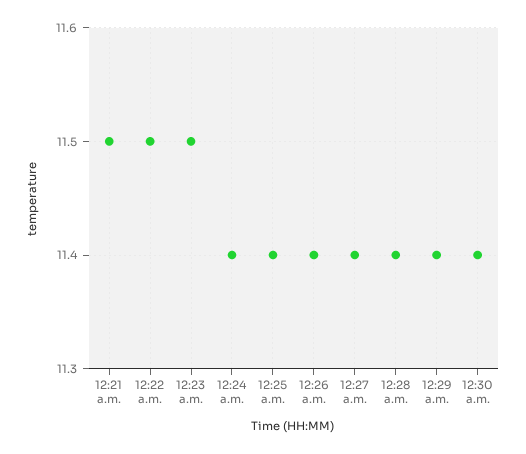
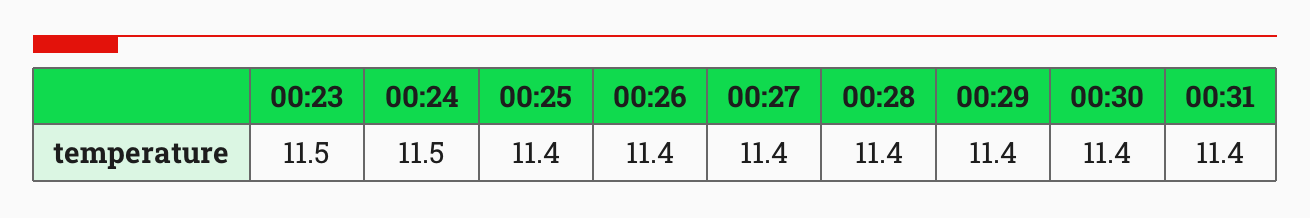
12:21 a.m.: 11.5 -> none
12:22 a.m.: 11.5 -> none
12:24 a.m.: 11.4 -> 11.5
00:31: none -> 11.4

